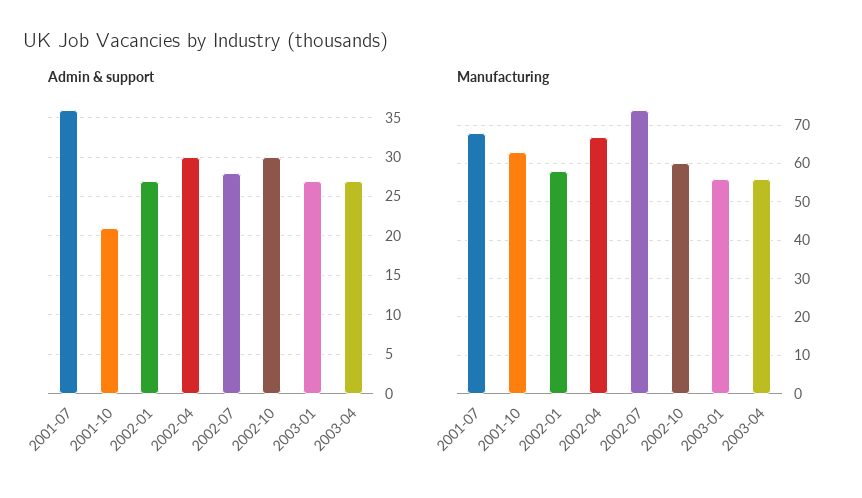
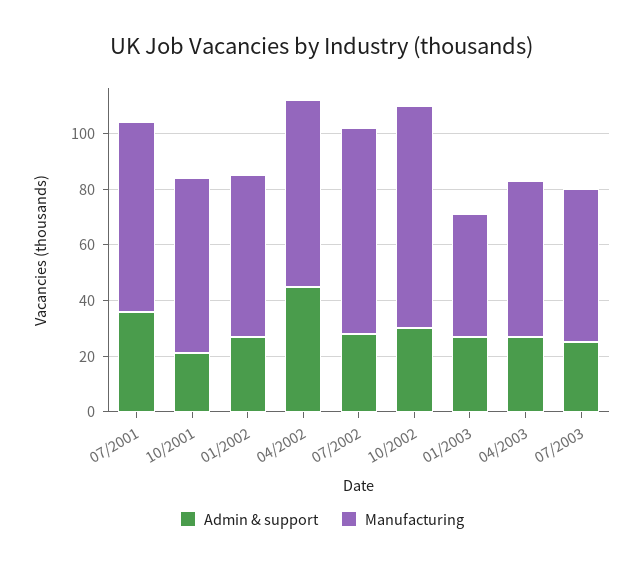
Admin & support, 2002-04: 30 -> 45
Manufacturing, 2002-10: 60 -> 80
Manufacturing, 2003-01: 55 -> 45
Admin & support, 07/2003: none -> 25
Manufacturing, 07/2003: none -> 55

